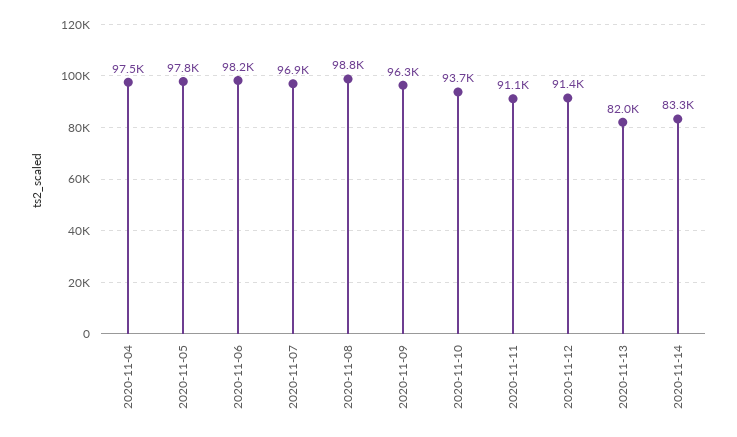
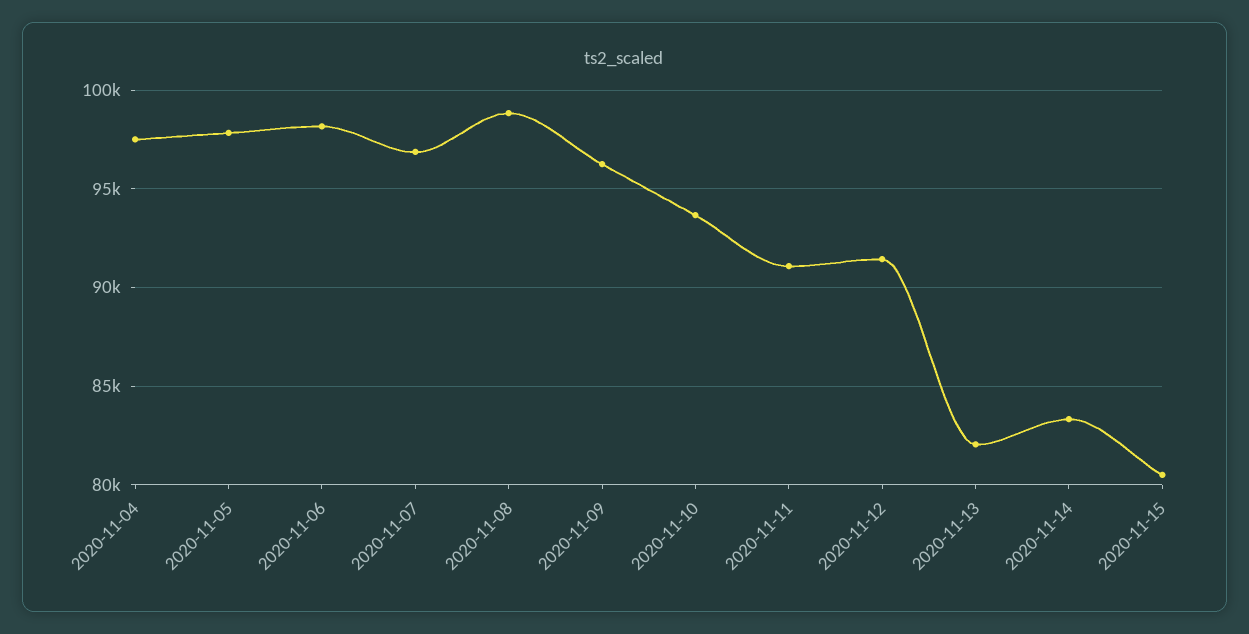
2020-11-15: none -> 80500

